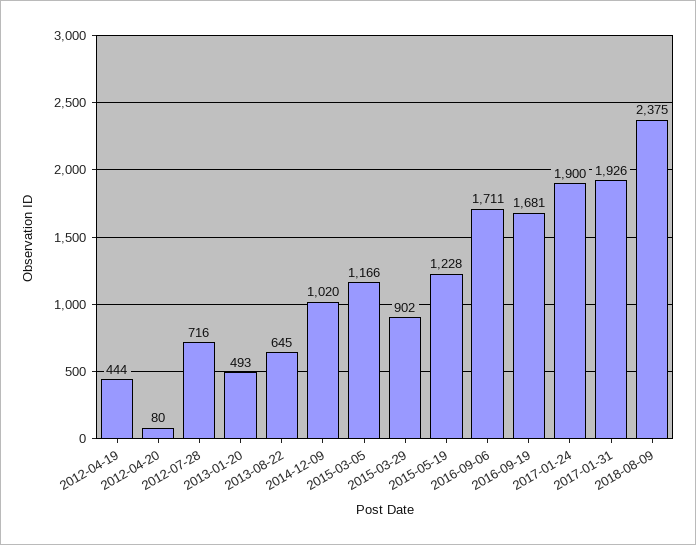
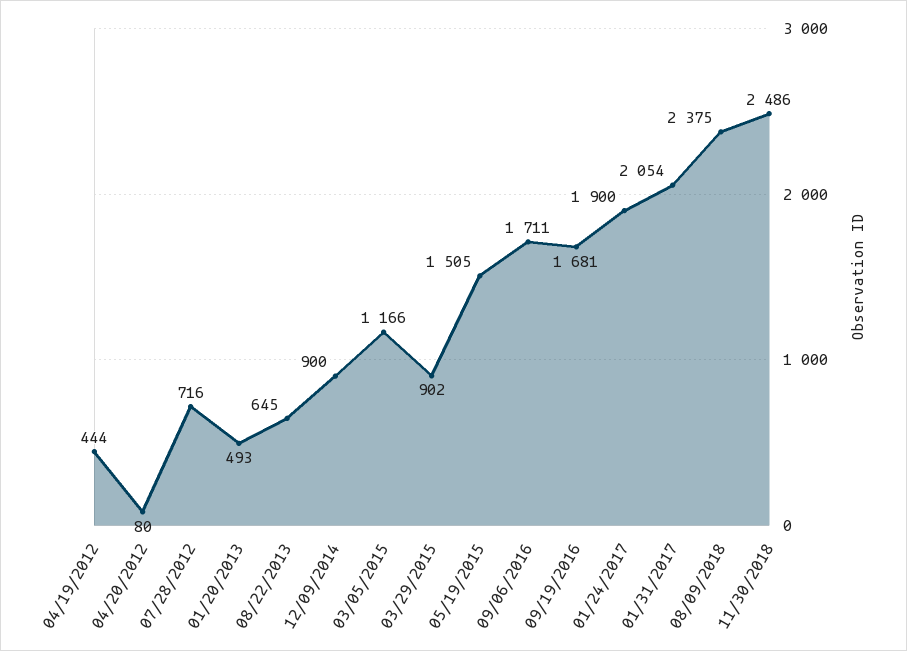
2014-12-09: 1020 -> 900
2015-05-19: 1228 -> 1505
2017-01-31: 1926 -> 2054
11/30/2018: none -> 2486

